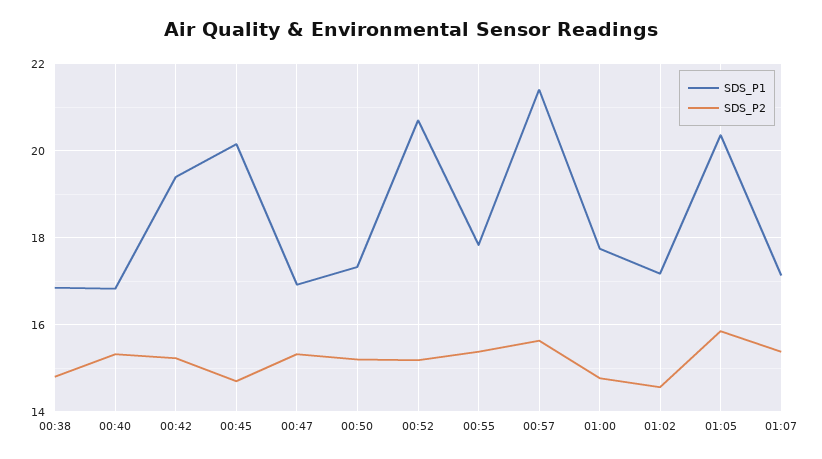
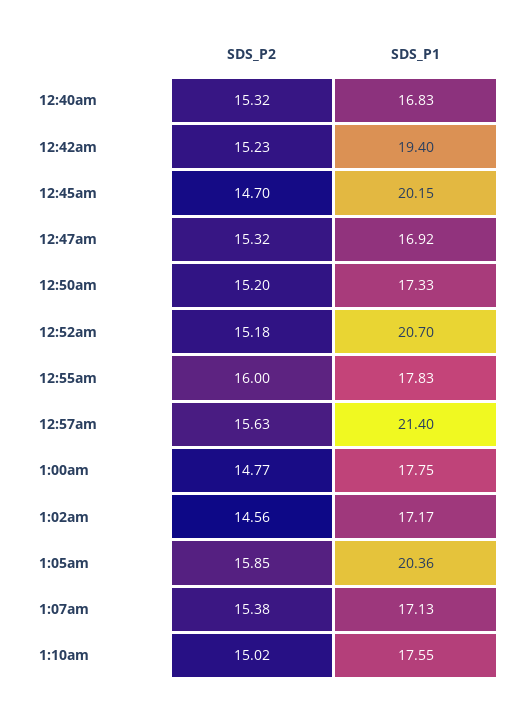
SDS_P1, 00:38: 16.8 -> none
SDS_P2, 00:38: 14.8 -> none
SDS_P2, 00:55: 15.4 -> 16
SDS_P2, 1:10am: none -> 15.02
SDS_P1, 1:10am: none -> 17.55

